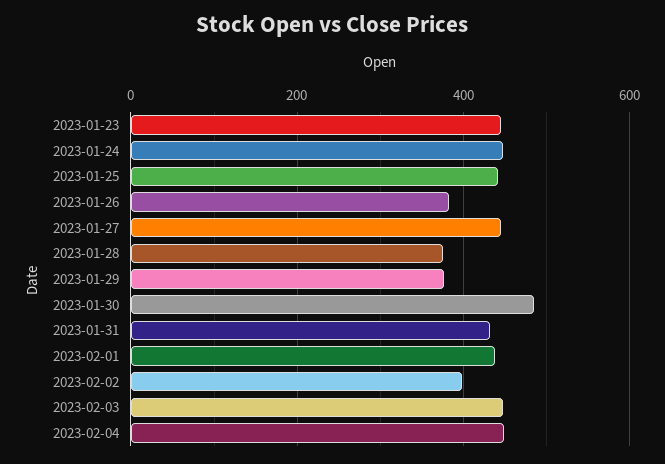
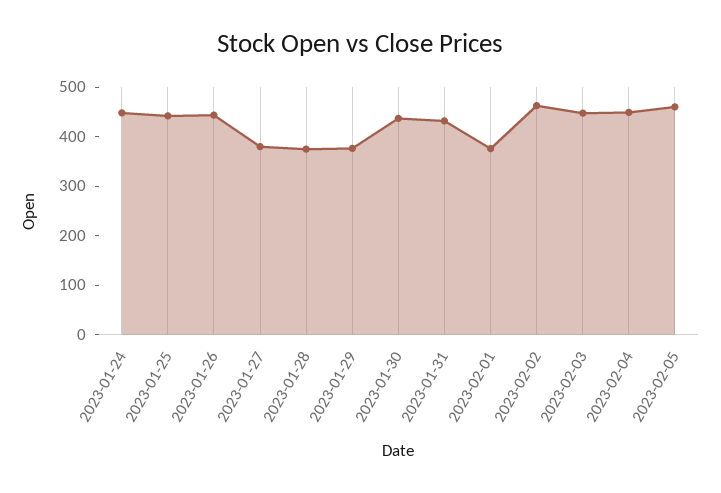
2023-01-23: 440 -> none
2023-01-26: 380 -> 440
2023-01-27: 440 -> 380
2023-01-30: 480 -> 440
2023-02-01: 440 -> 380
2023-02-02: 400 -> 460
2023-02-05: none -> 460

